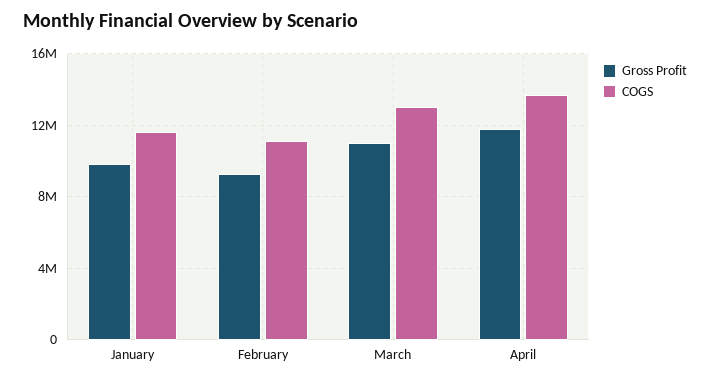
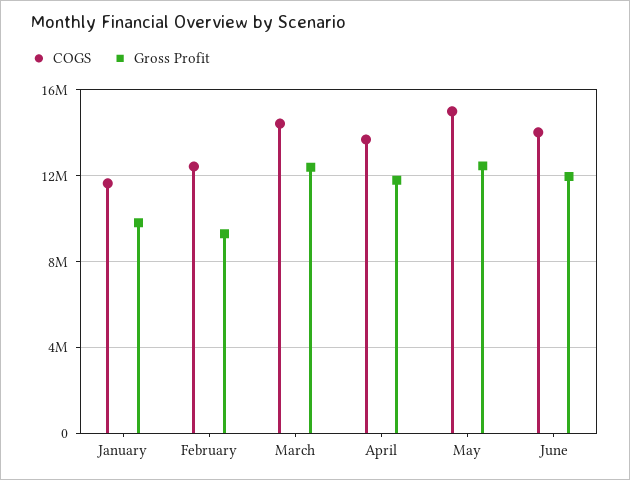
COGS, February: 11000000 -> 12500000
Gross Profit, March: 11000000 -> 12500000
COGS, March: 13000000 -> 14500000
COGS, May: none -> 15000000
Gross Profit, May: none -> 12500000
COGS, June: none -> 14000000
Gross Profit, June: none -> 12000000

